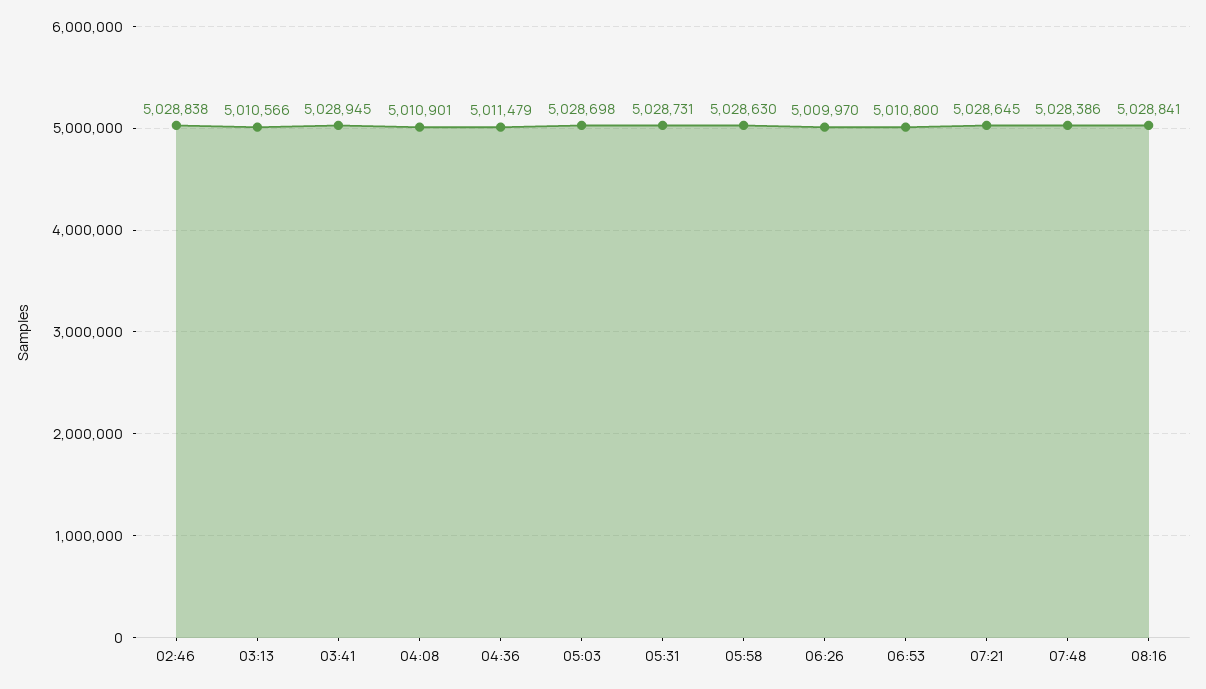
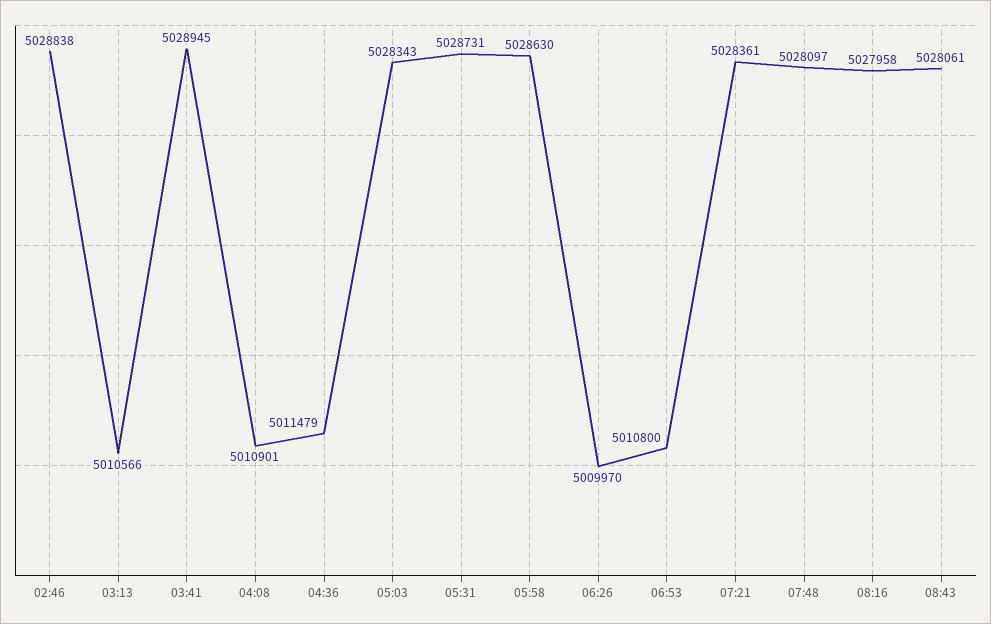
05:03: 5028698 -> 5028343
07:21: 5028645 -> 5028361
07:48: 5028386 -> 5028097
08:16: 5028841 -> 5027958
08:43: none -> 5028061

